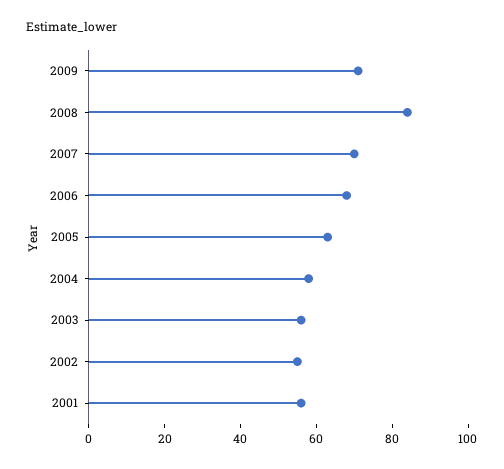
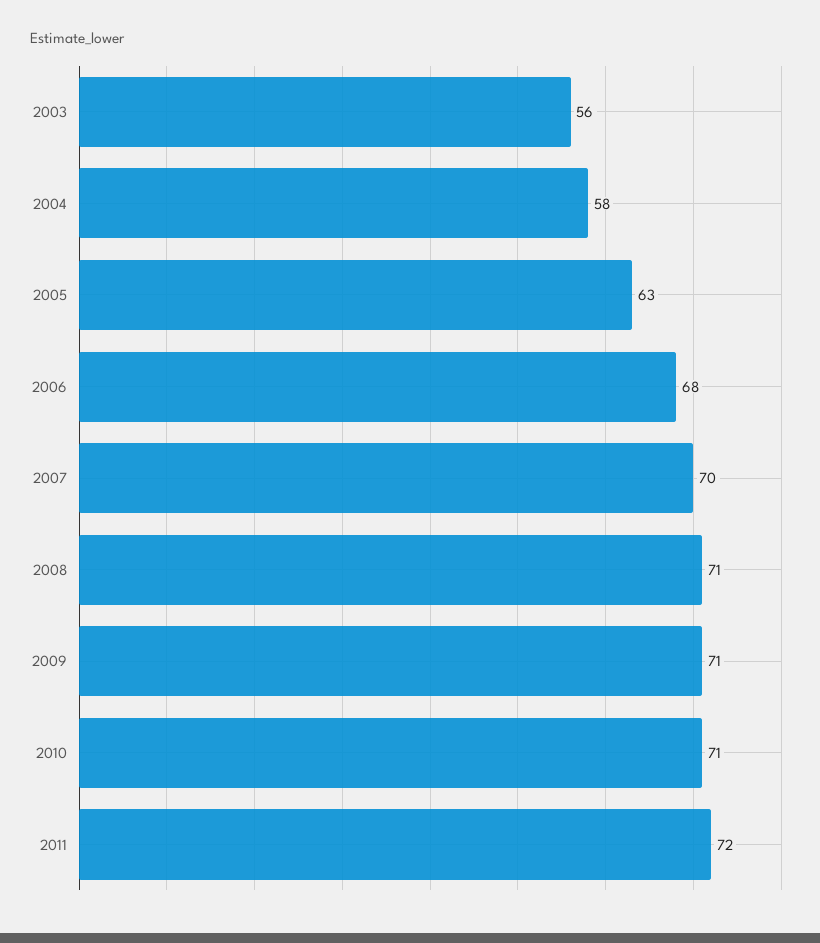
2008: 85 -> 71
2002: 55 -> none
2001: 55 -> none
2010: none -> 71
2011: none -> 72

